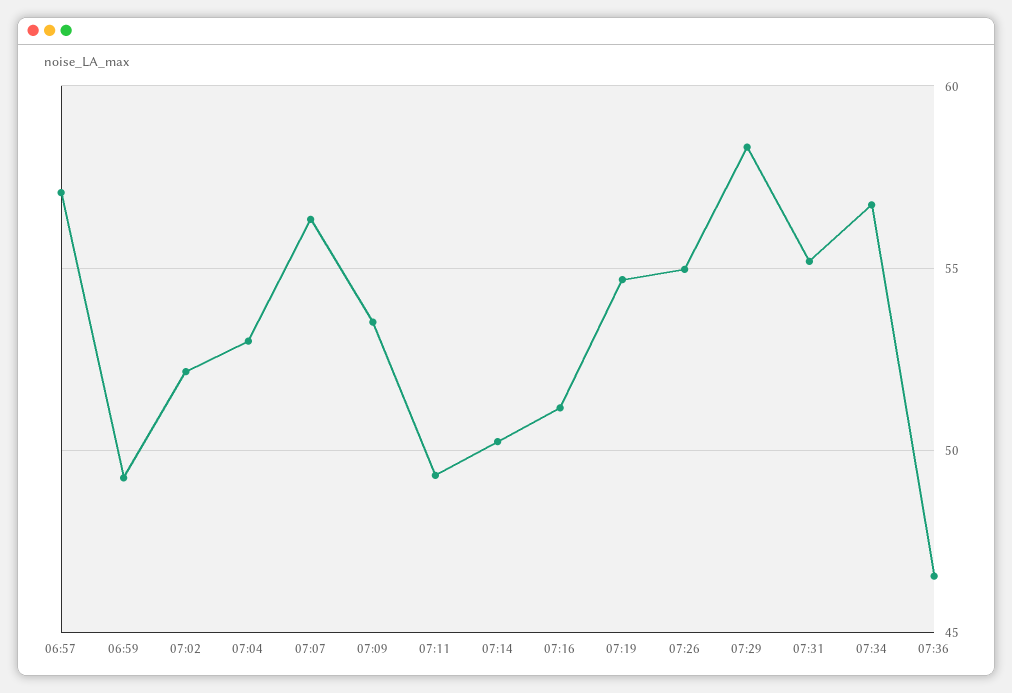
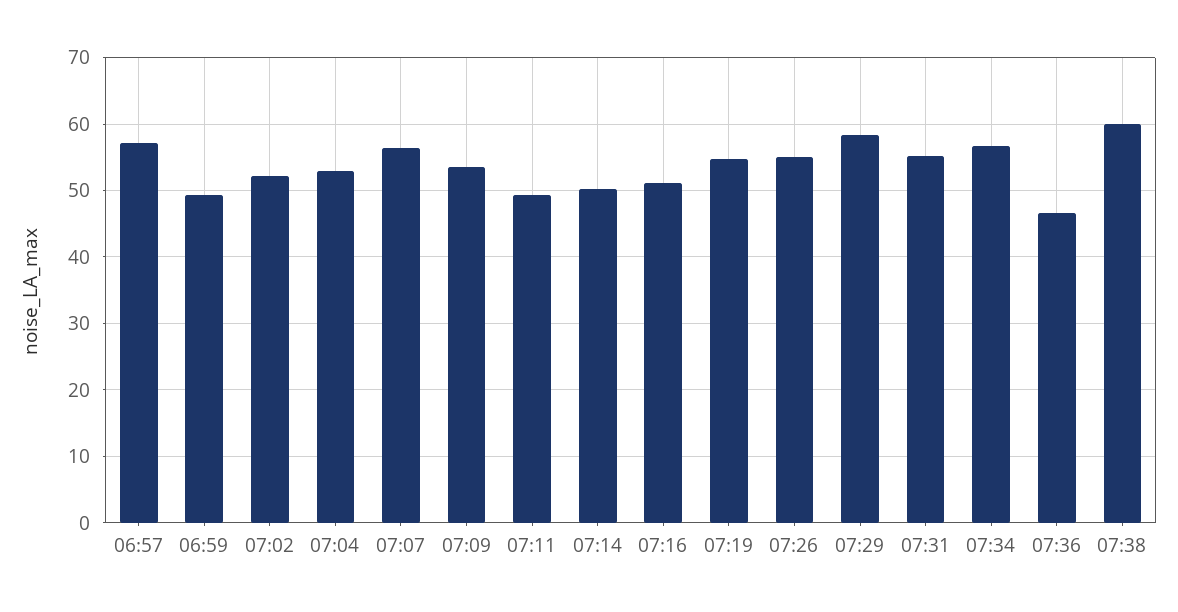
07:38: none -> 60

